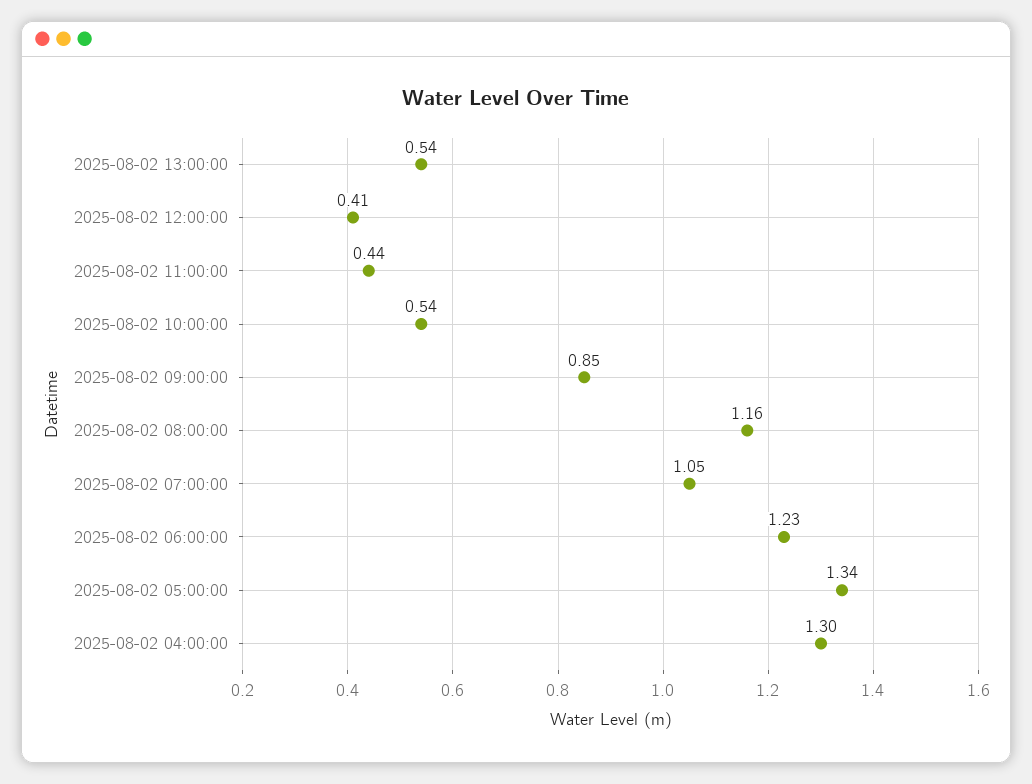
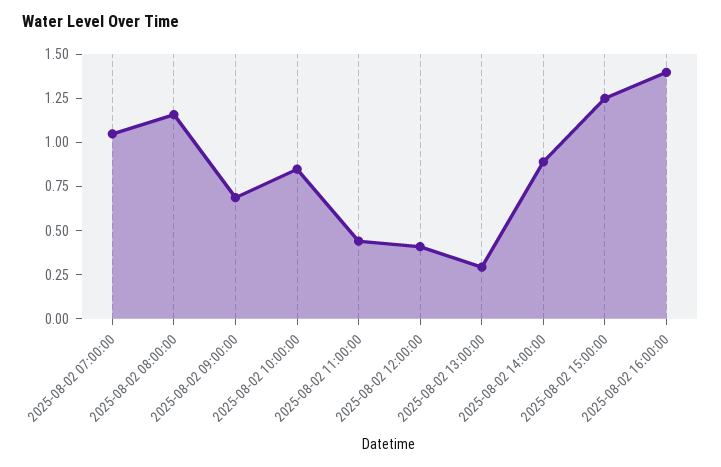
2025-08-02 13:00:00: 0.54 -> 0.3
2025-08-02 10:00:00: 0.54 -> 0.85
2025-08-02 09:00:00: 0.85 -> 0.7
2025-08-02 06:00:00: 1.23 -> none
2025-08-02 05:00:00: 1.34 -> none
2025-08-02 04:00:00: 1.3 -> none
2025-08-02 14:00:00: none -> 0.9
2025-08-02 15:00:00: none -> 1.25
2025-08-02 16:00:00: none -> 1.4

